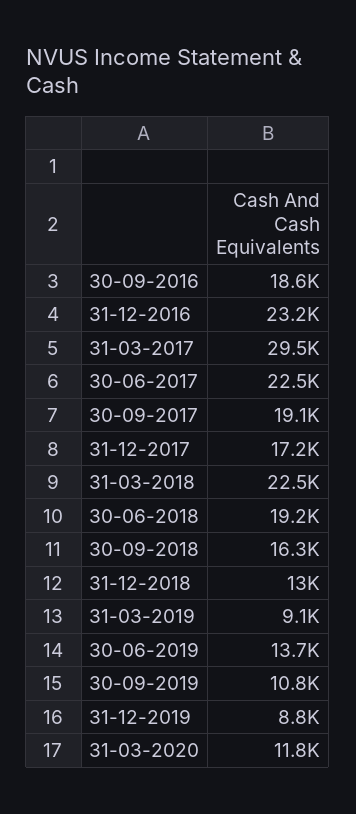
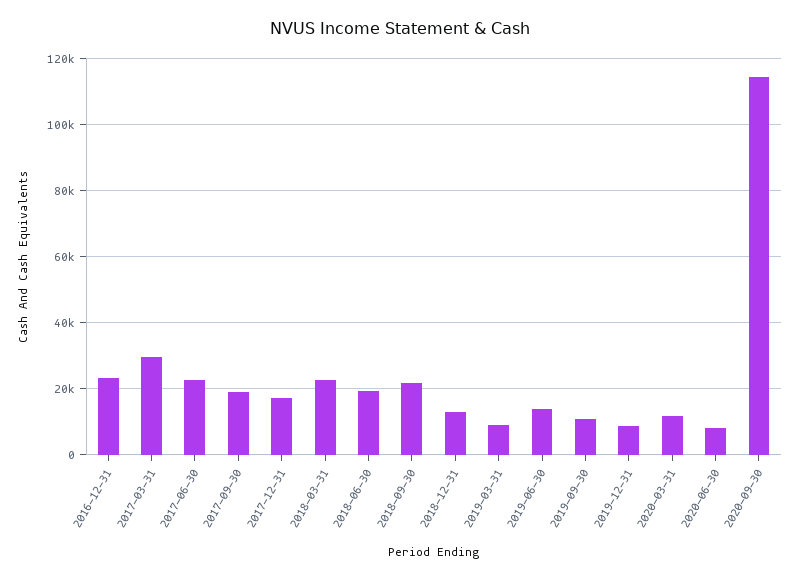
30-09-2016: 18600 -> none
30-09-2018: 16300 -> 22000
2020-06-30: none -> 8000
2020-09-30: none -> 114000

